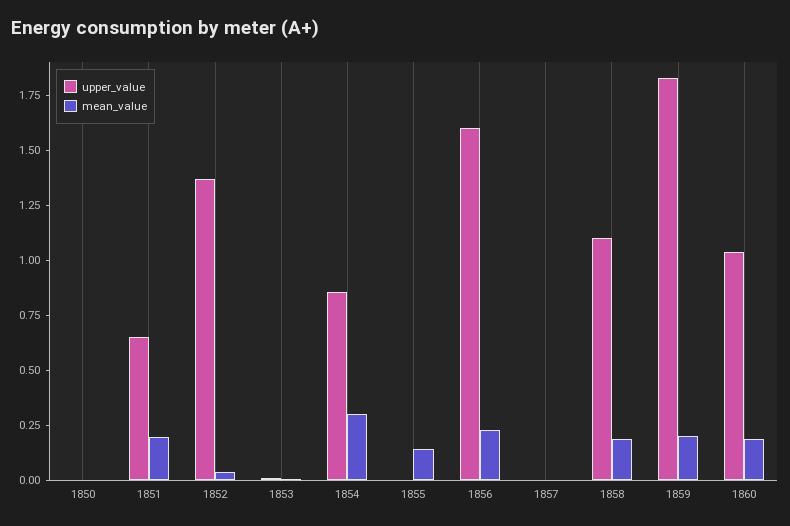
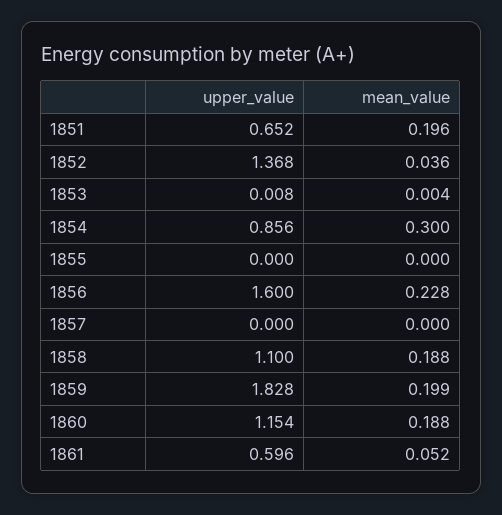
upper_value, 1850: 0 -> none
mean_value, 1850: 0 -> none
mean_value, 1855: 0.15 -> 0
upper_value, 1860: 1.05 -> 1.154
upper_value, 1861: none -> 0.596
mean_value, 1861: none -> 0.052

